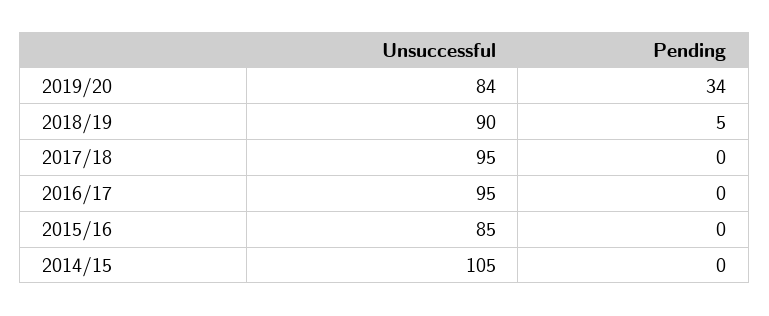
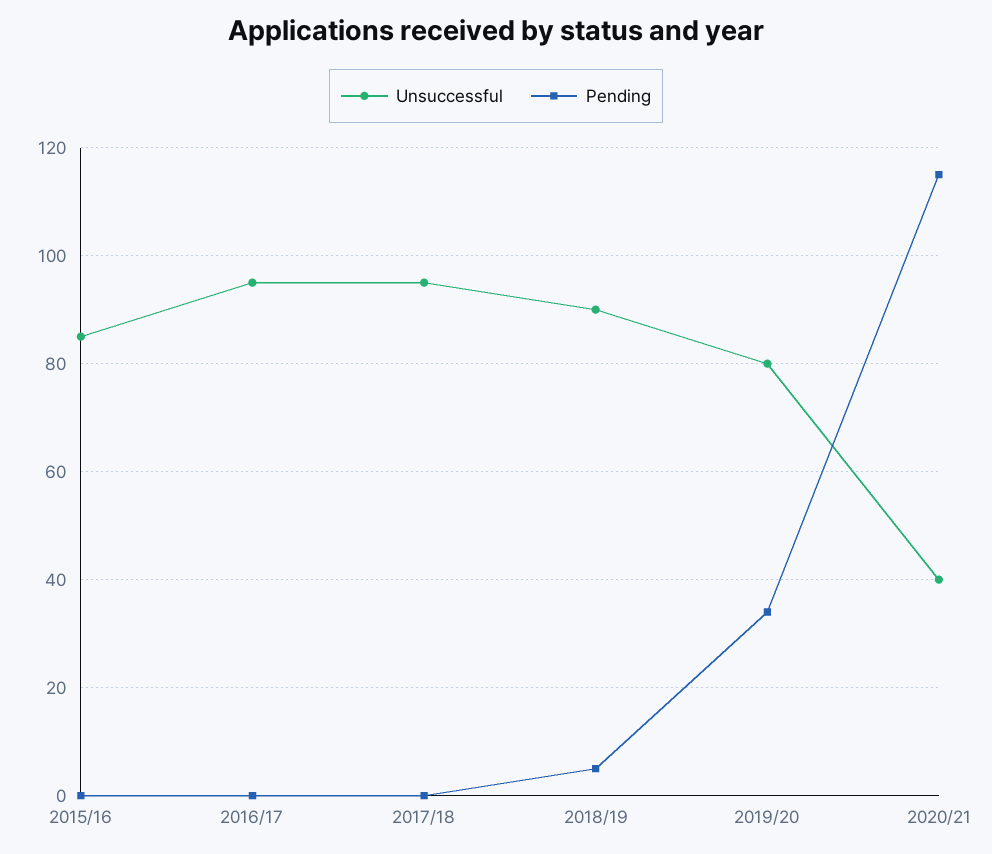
Unsuccessful, 2019/20: 84 -> 80
Unsuccessful, 2014/15: 105 -> none
Pending, 2014/15: 0 -> none
Unsuccessful, 2020/21: none -> 40
Pending, 2020/21: none -> 115

